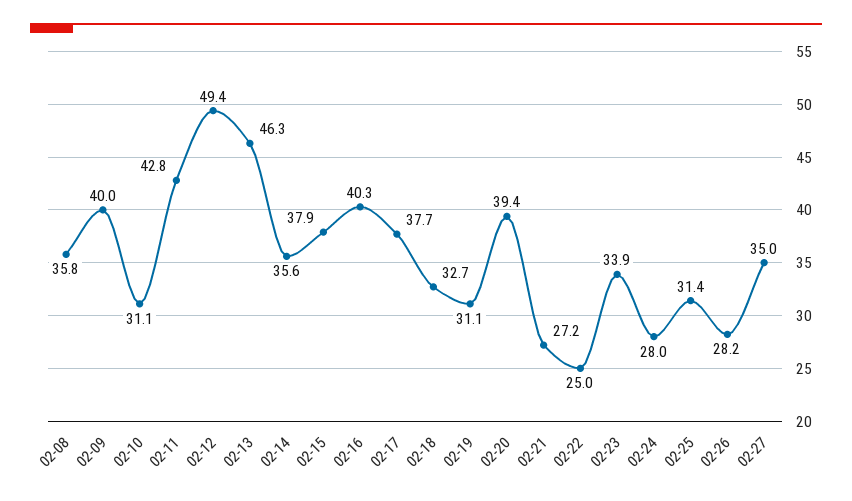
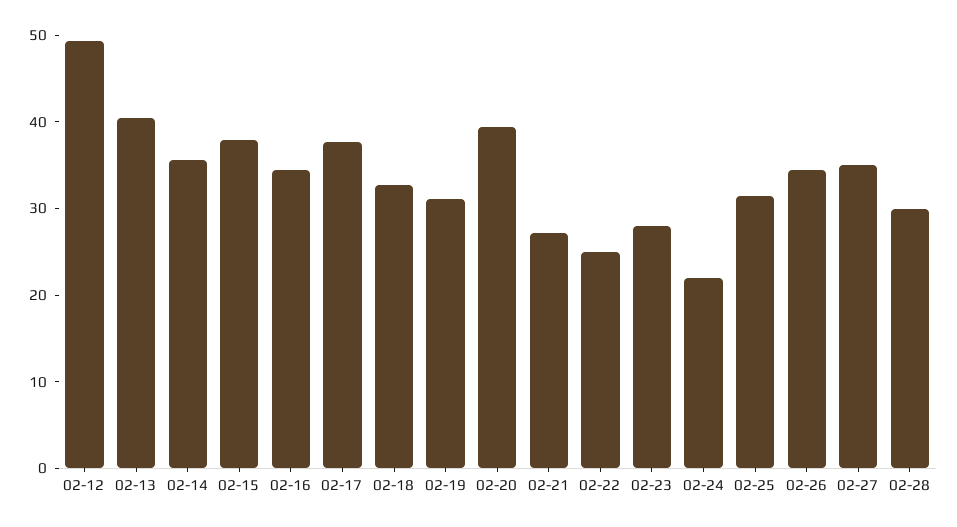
02-08: 35.8 -> none
02-09: 40 -> none
02-10: 31.1 -> none
02-11: 42.8 -> none
02-13: 46.3 -> 40
02-16: 40.3 -> 34
02-23: 33.9 -> 28
02-24: 28 -> 22
02-26: 28.2 -> 34
02-28: none -> 30

